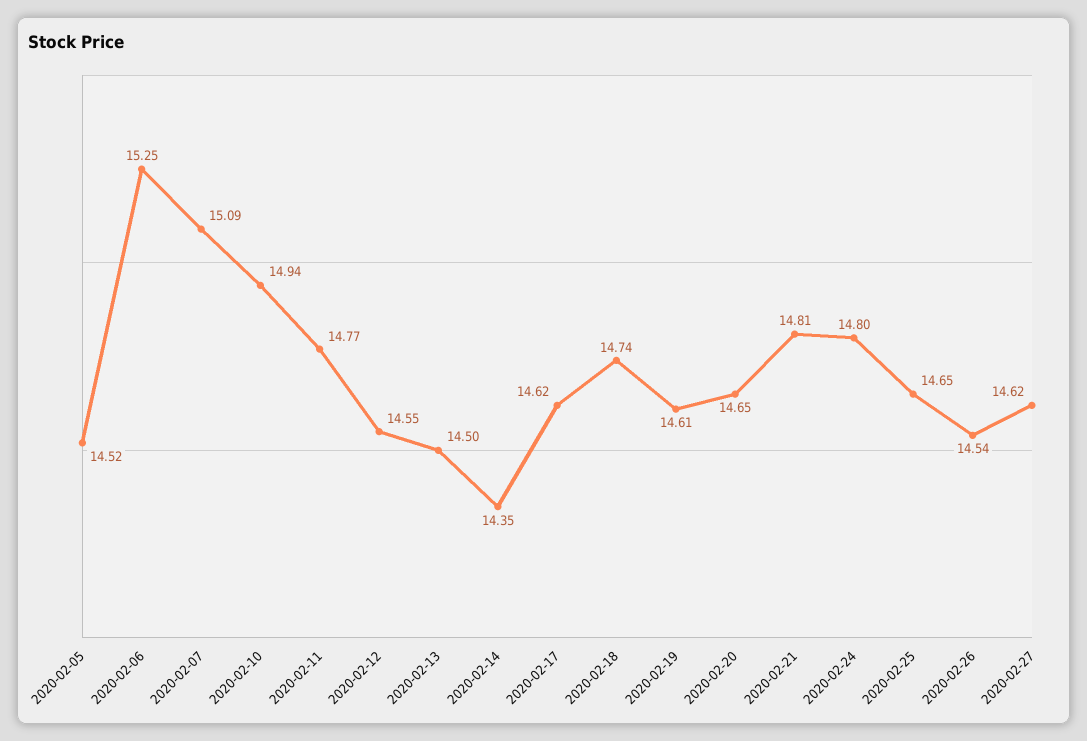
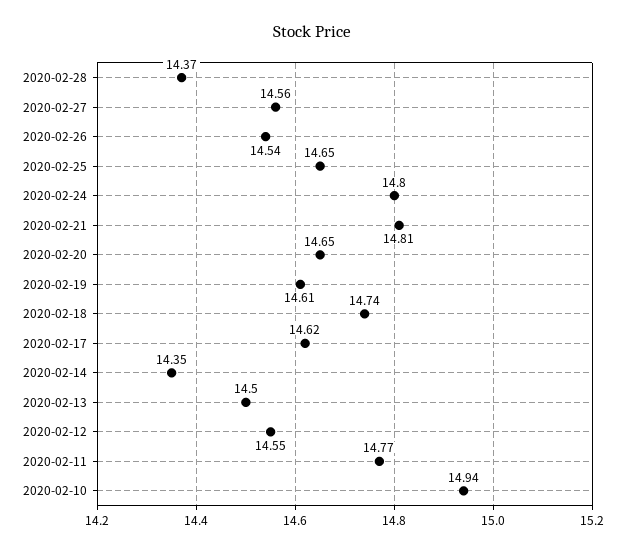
2020-02-05: 14.52 -> none
2020-02-06: 15.25 -> none
2020-02-07: 15.09 -> none
2020-02-27: 14.62 -> 14.56
2020-02-28: none -> 14.37

